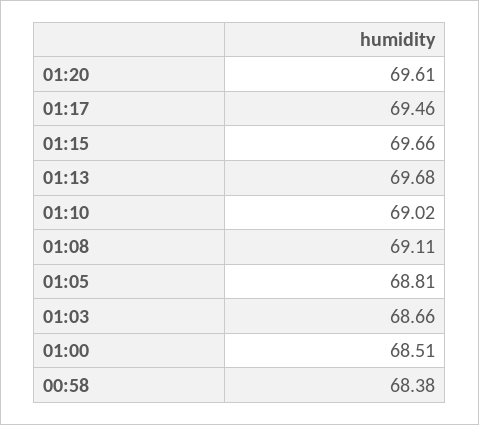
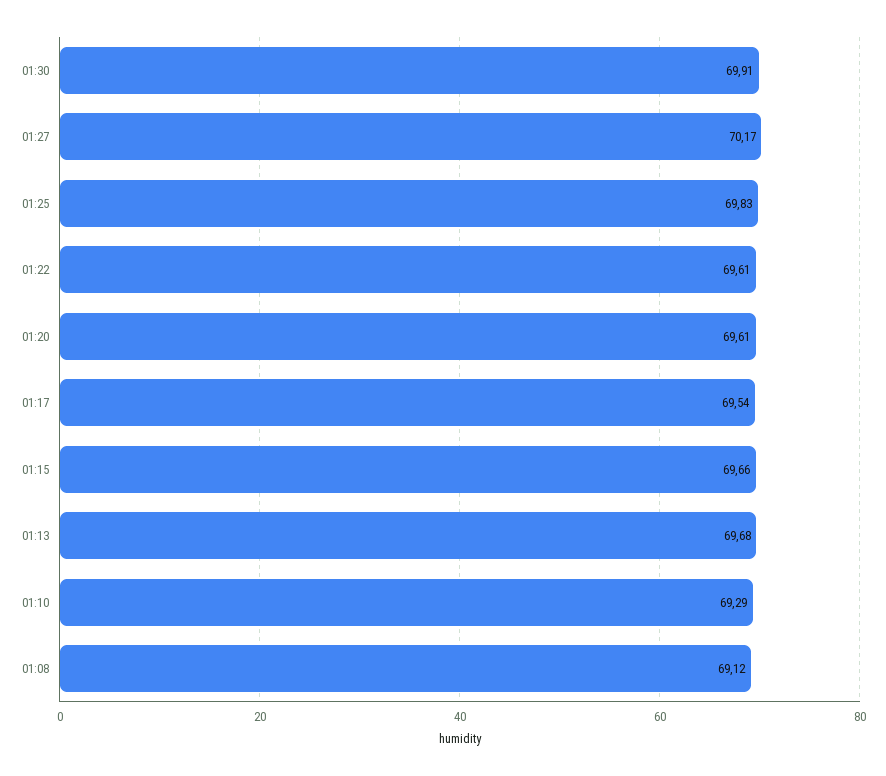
01:17: 69.46 -> 69.54
01:10: 69.02 -> 69.29
01:08: 69.11 -> 69.12
01:05: 68.81 -> none
01:03: 68.66 -> none
01:00: 68.51 -> none
00:58: 68.38 -> none
01:30: none -> 69.91
01:27: none -> 70.17
01:25: none -> 69.83
01:22: none -> 69.61

